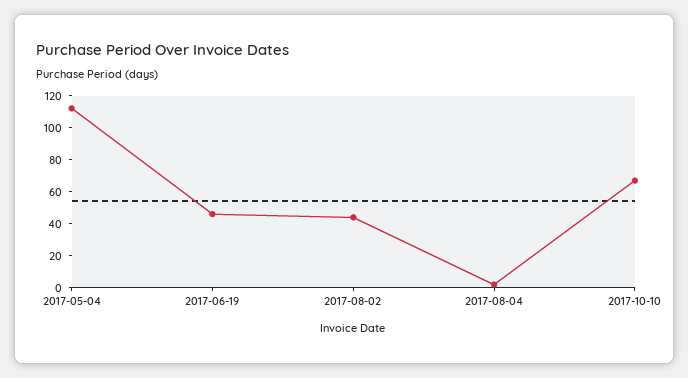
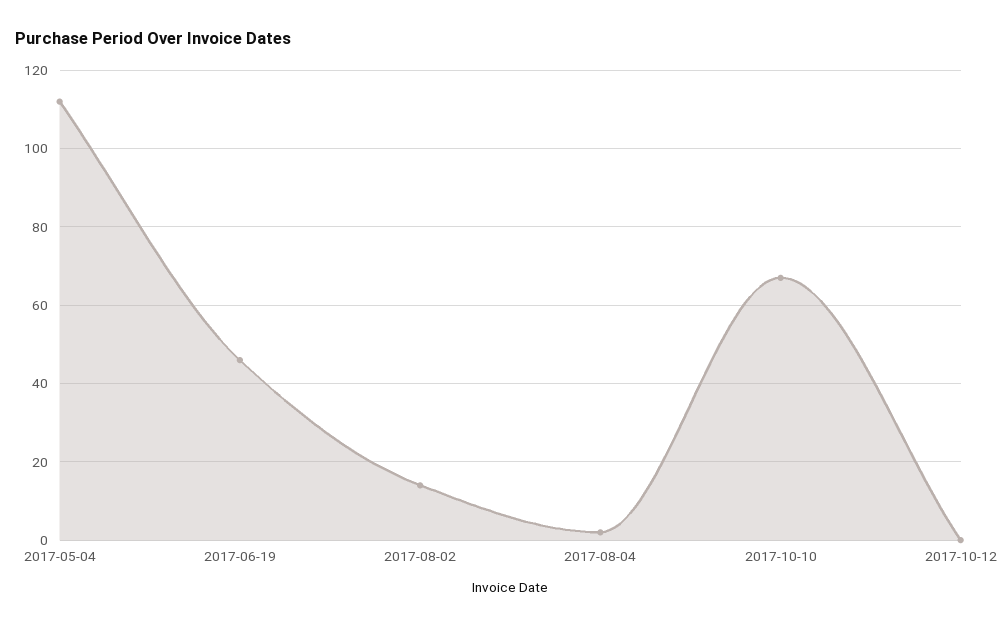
2017-08-02: 45 -> 15
2017-10-12: none -> 0

